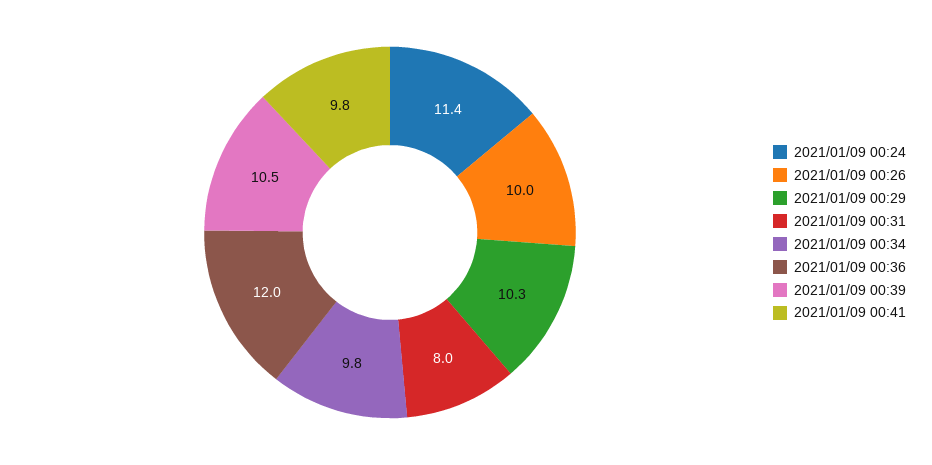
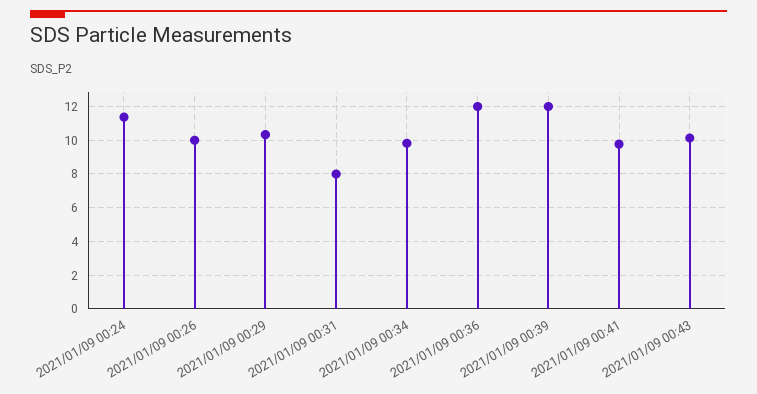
2021/01/09 00:39: 10.5 -> 12
2021/01/09 00:43: none -> 10

